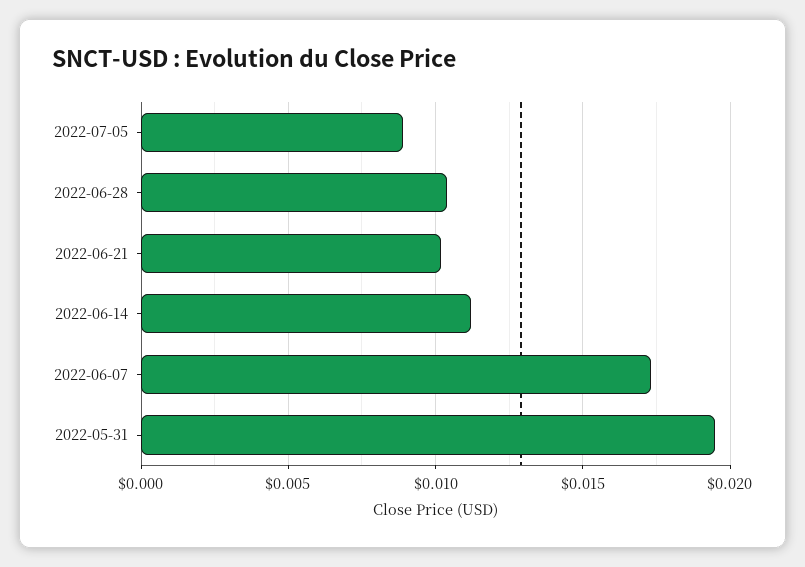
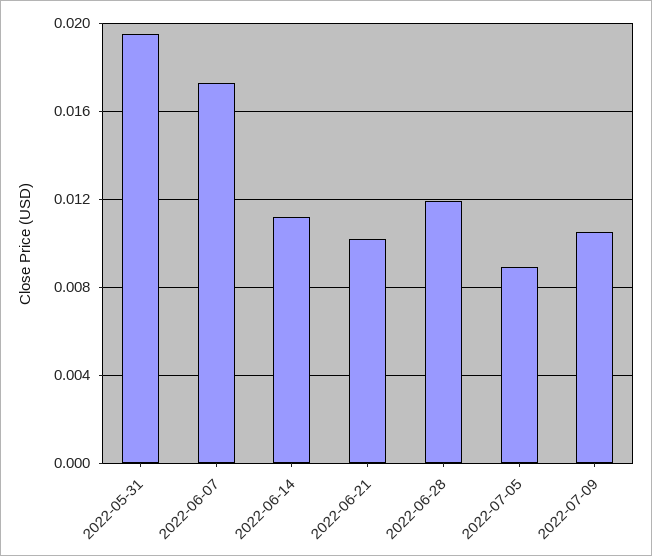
2022-06-28: 0.0105 -> 0.012
2022-07-09: none -> 0.0105

